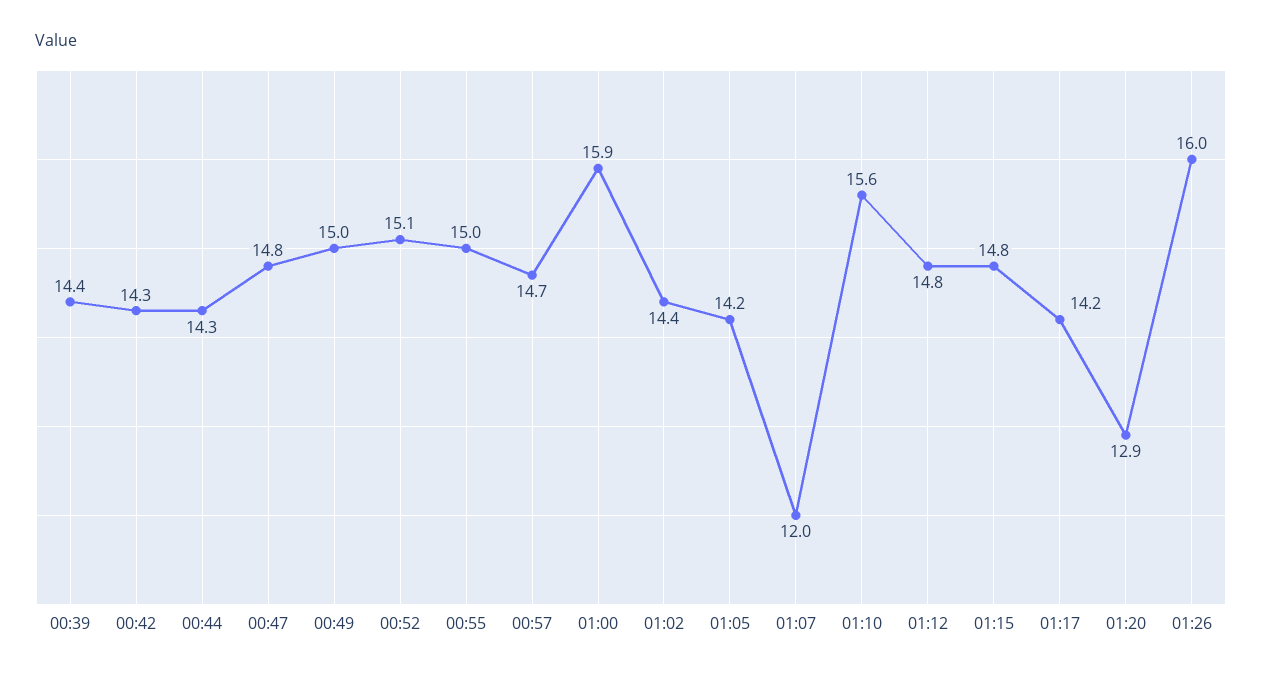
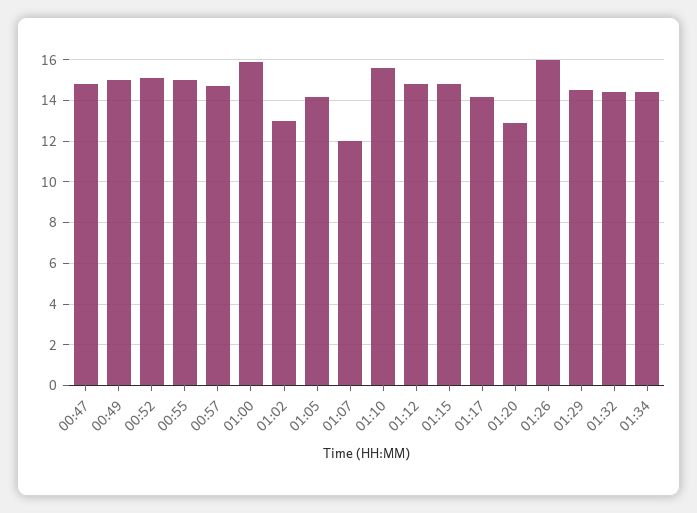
00:39: 14.4 -> none
00:42: 14.3 -> none
00:44: 14.3 -> none
01:02: 14.4 -> 13
01:29: none -> 14.5
01:32: none -> 14.5
01:34: none -> 14.5

